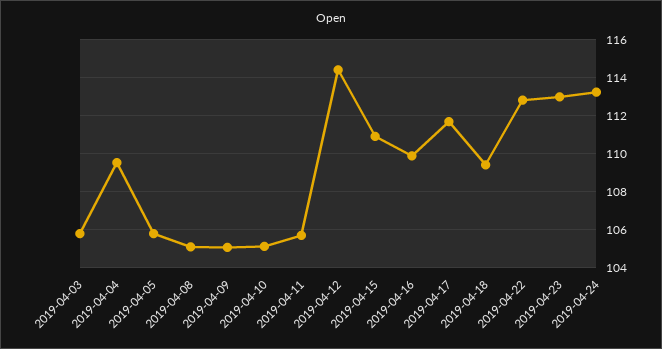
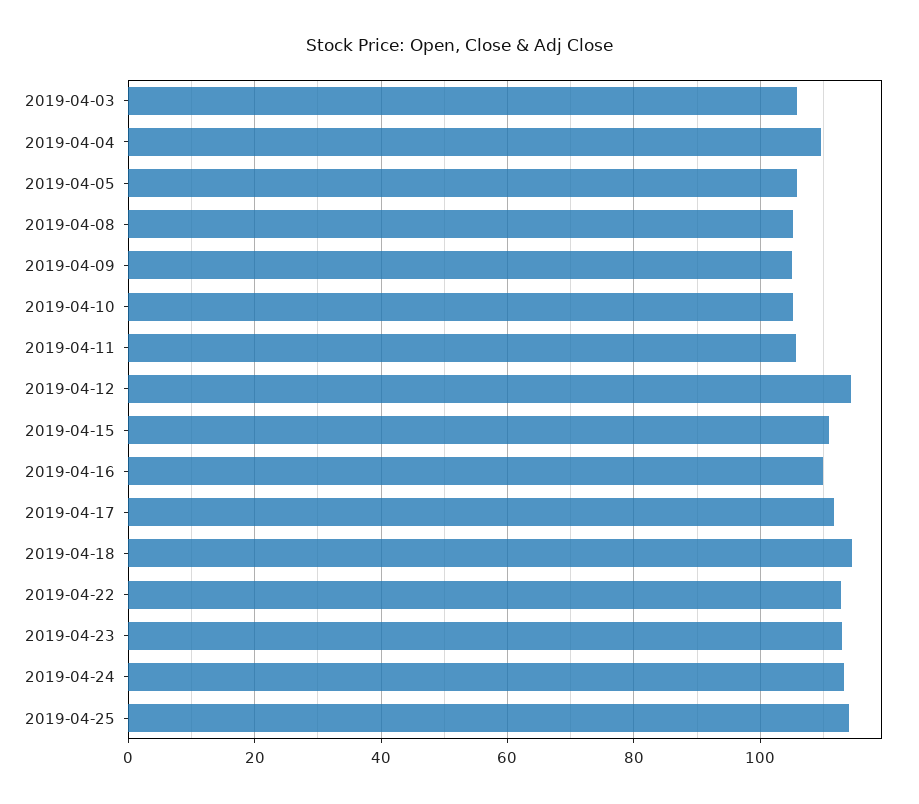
2019-04-18: 109.5 -> 114
2019-04-25: none -> 114

